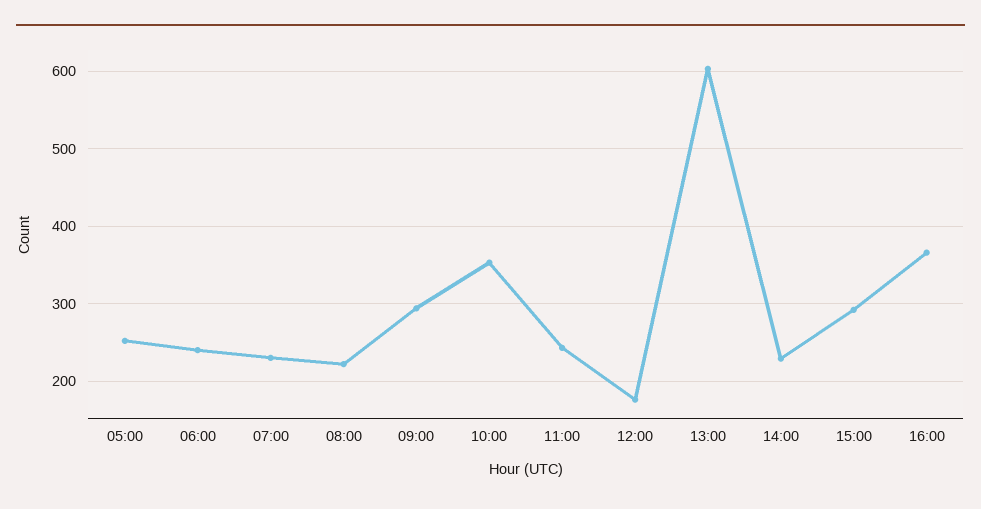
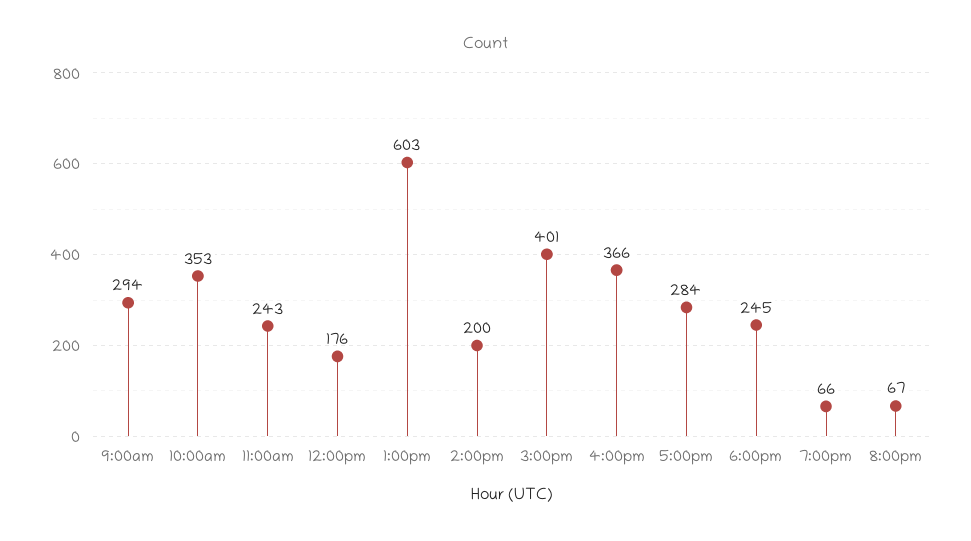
05:00: 250 -> none
06:00: 240 -> none
07:00: 230 -> none
08:00: 220 -> none
14:00: 230 -> 200
15:00: 290 -> 401
5:00pm: none -> 284
6:00pm: none -> 245
7:00pm: none -> 66
8:00pm: none -> 67

